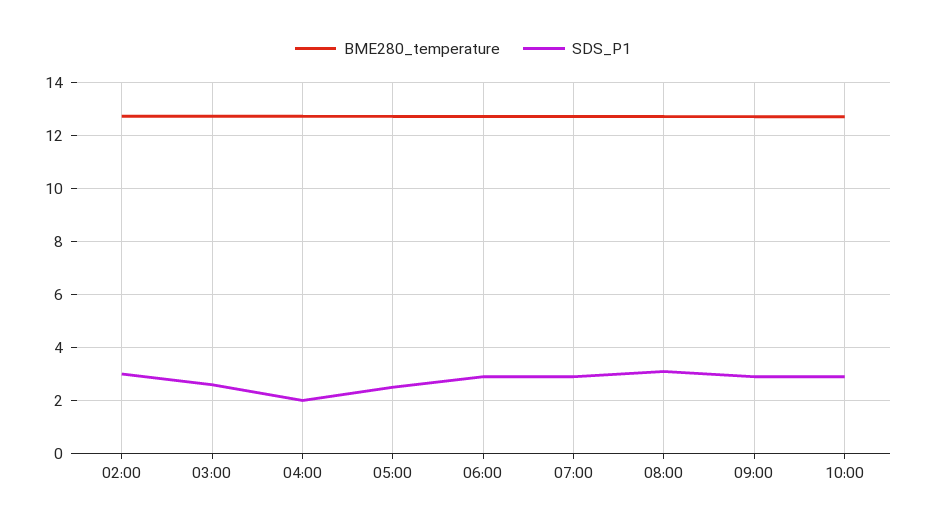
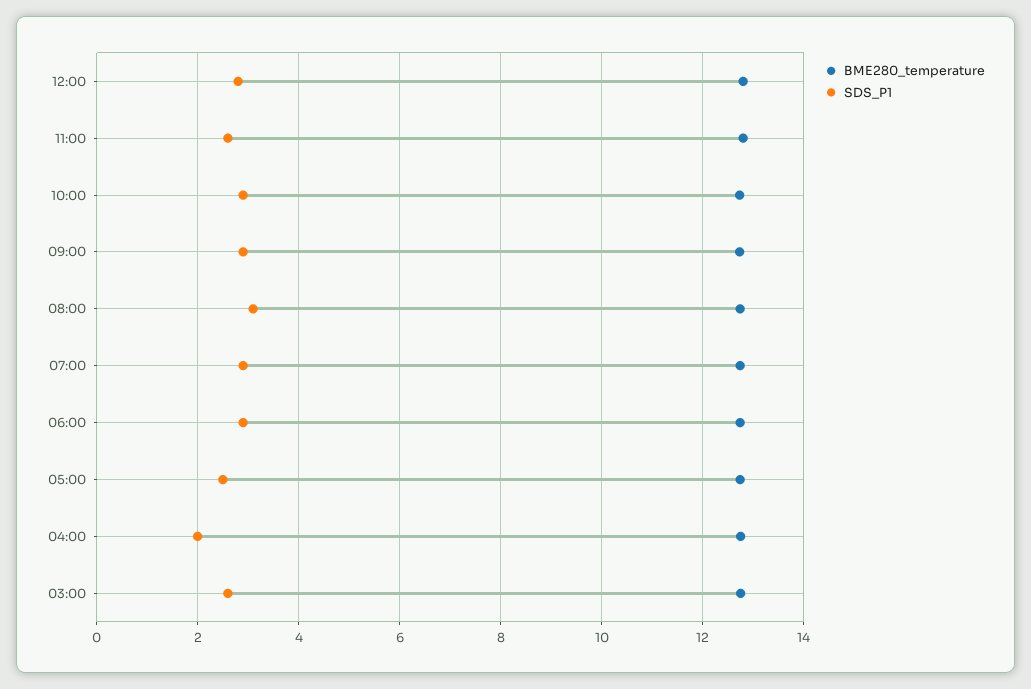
BME280_temperature, 02:00: 12.75 -> none
SDS_P1, 02:00: 3 -> none
BME280_temperature, 12:00: none -> 12.8
SDS_P1, 12:00: none -> 2.8
BME280_temperature, 11:00: none -> 12.8
SDS_P1, 11:00: none -> 2.6

